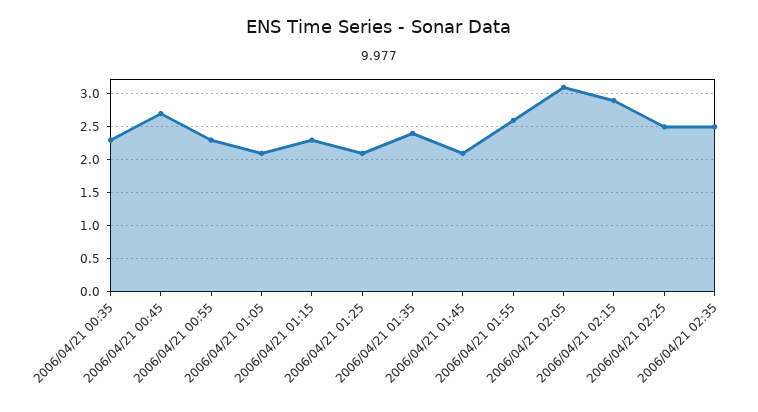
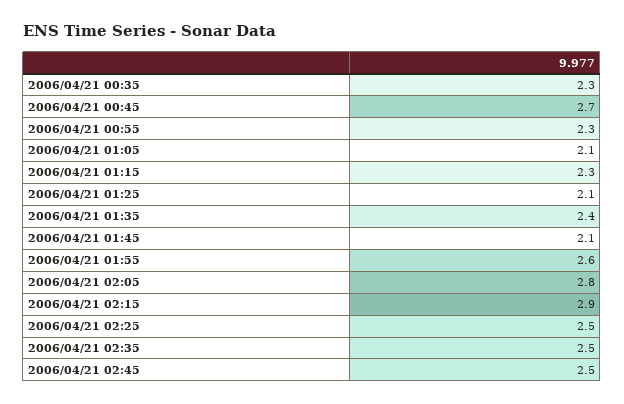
2006/04/21 02:05: 3.1 -> 2.8
2006/04/21 02:45: none -> 2.5

